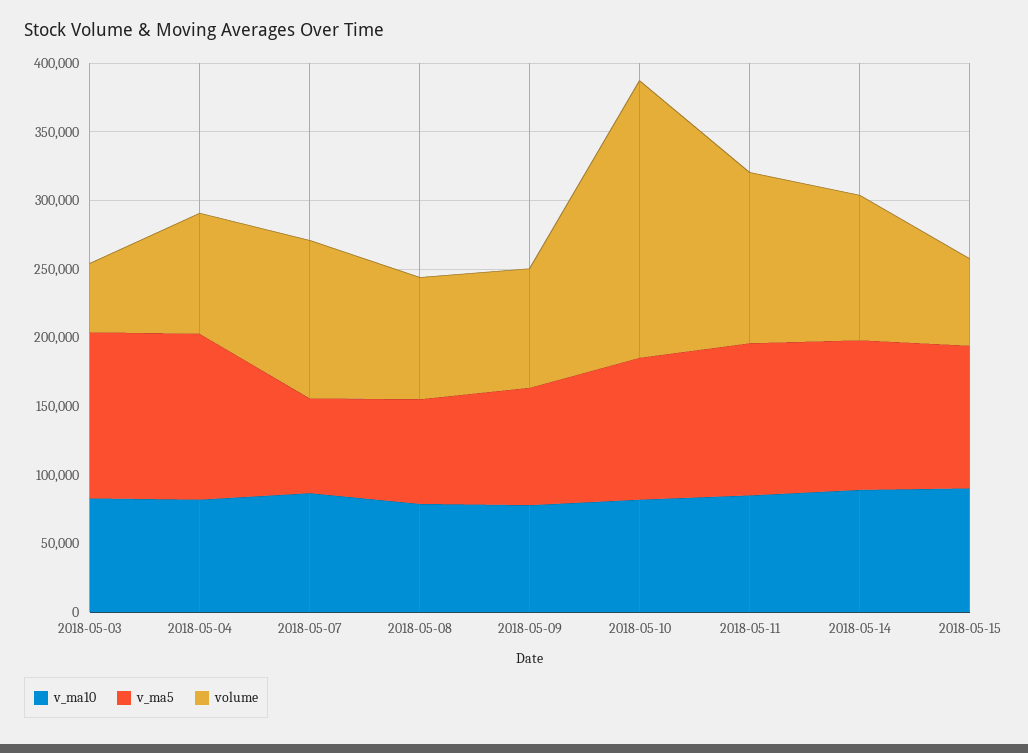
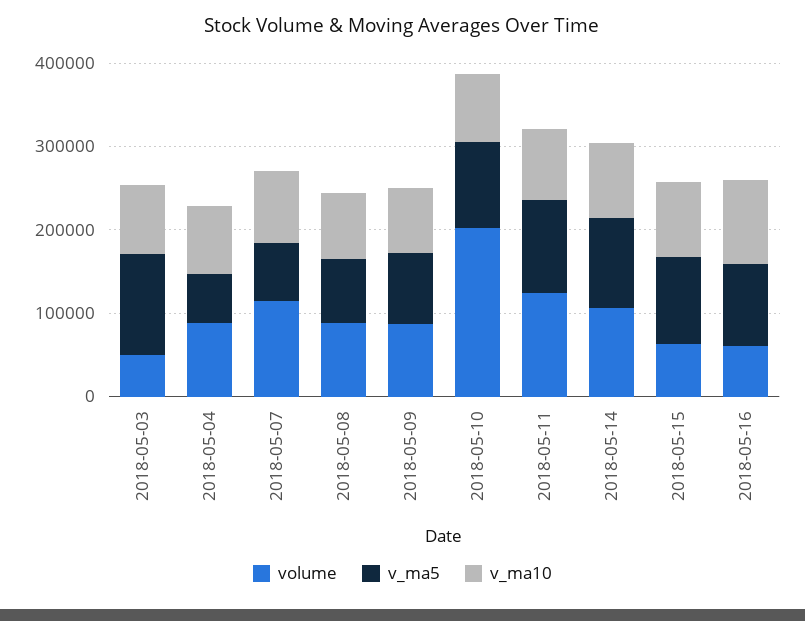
v_ma5, 2018-05-04: 120000 -> 60000
volume, 2018-05-16: none -> 60000
v_ma5, 2018-05-16: none -> 100000
v_ma10, 2018-05-16: none -> 100000

